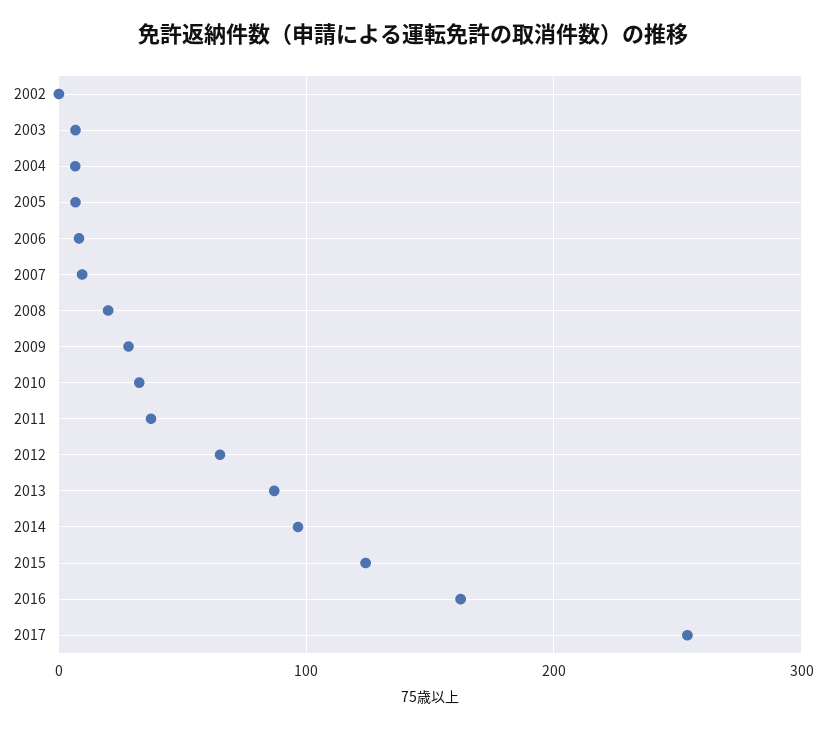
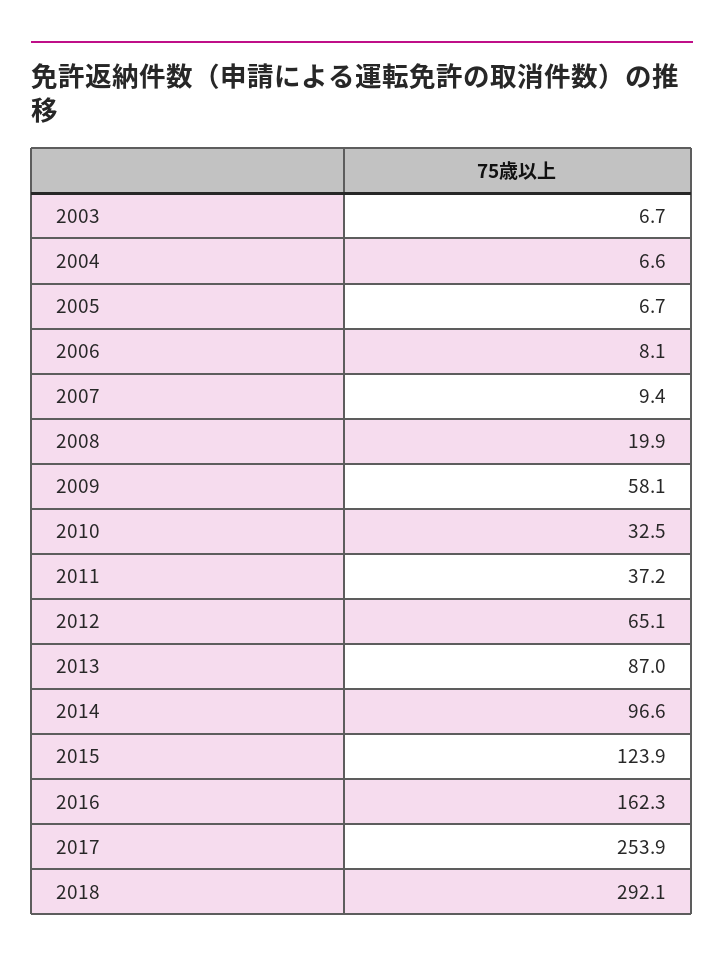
2002: 0 -> none
2009: 30 -> 58.1
2018: none -> 292.1

